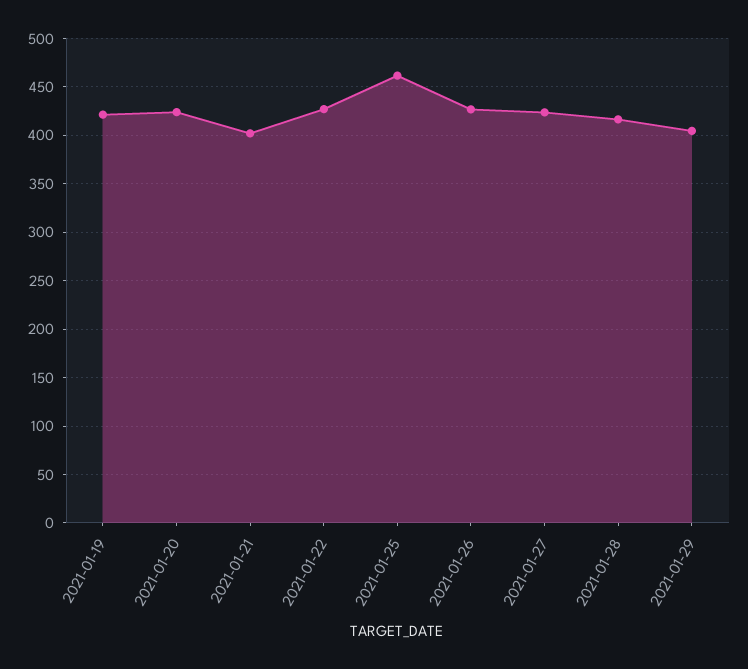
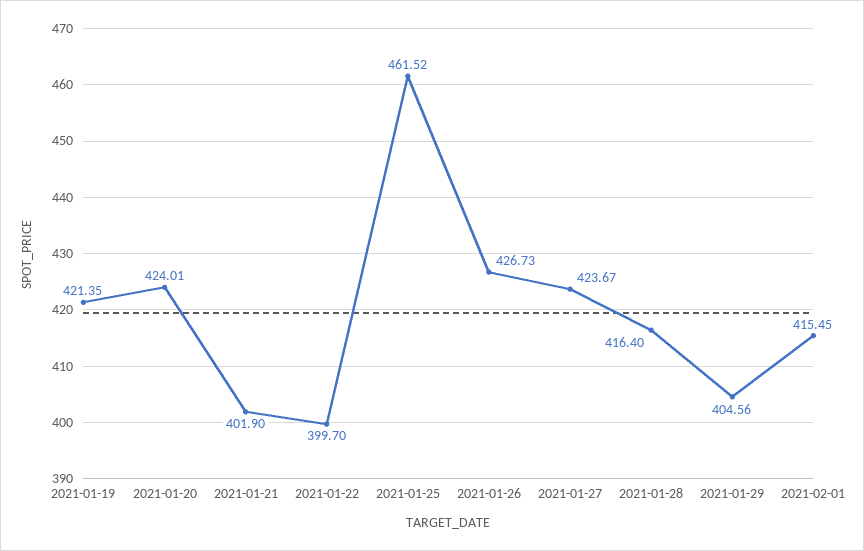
2021-01-22: 430 -> 399.7
2021-02-01: none -> 415.45

